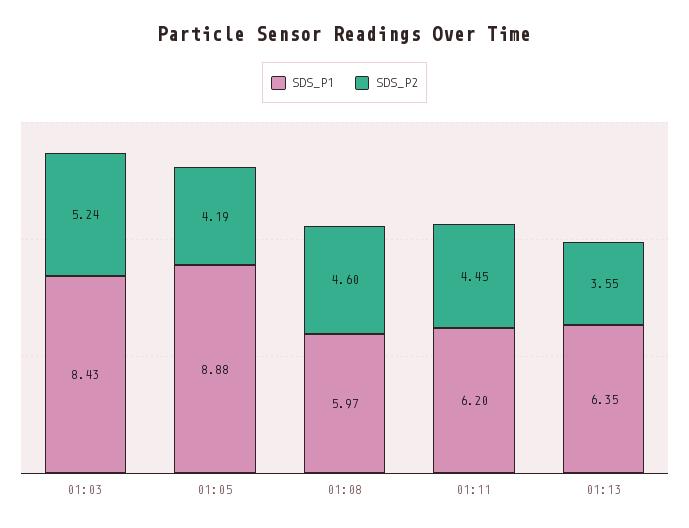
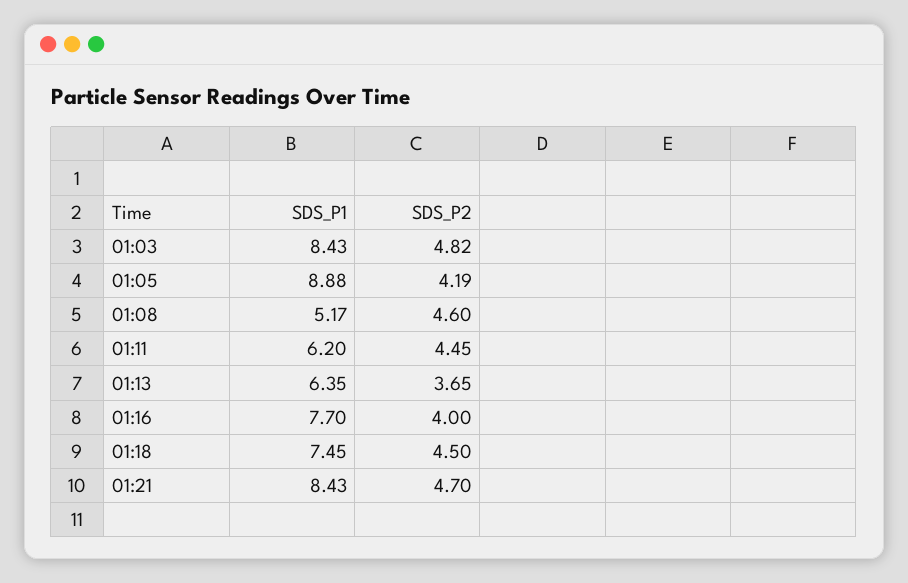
SDS_P2, 01:03: 5.24 -> 4.82
SDS_P1, 01:08: 5.97 -> 5.17
SDS_P2, 01:13: 3.55 -> 3.65
SDS_P1, 01:16: none -> 7.7
SDS_P2, 01:16: none -> 4
SDS_P1, 01:18: none -> 7.45
SDS_P2, 01:18: none -> 4.5
SDS_P1, 01:21: none -> 8.43
SDS_P2, 01:21: none -> 4.7

